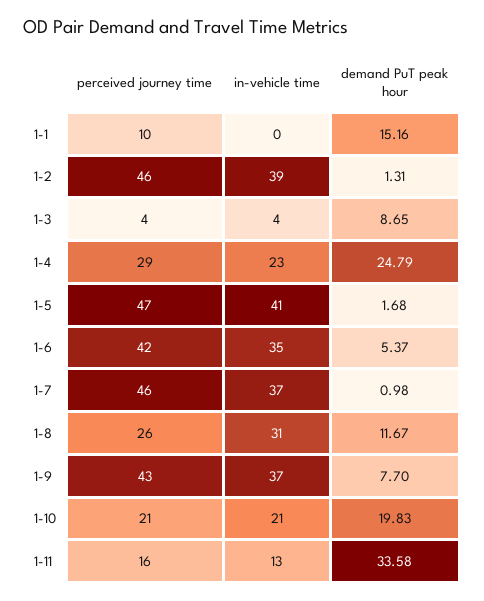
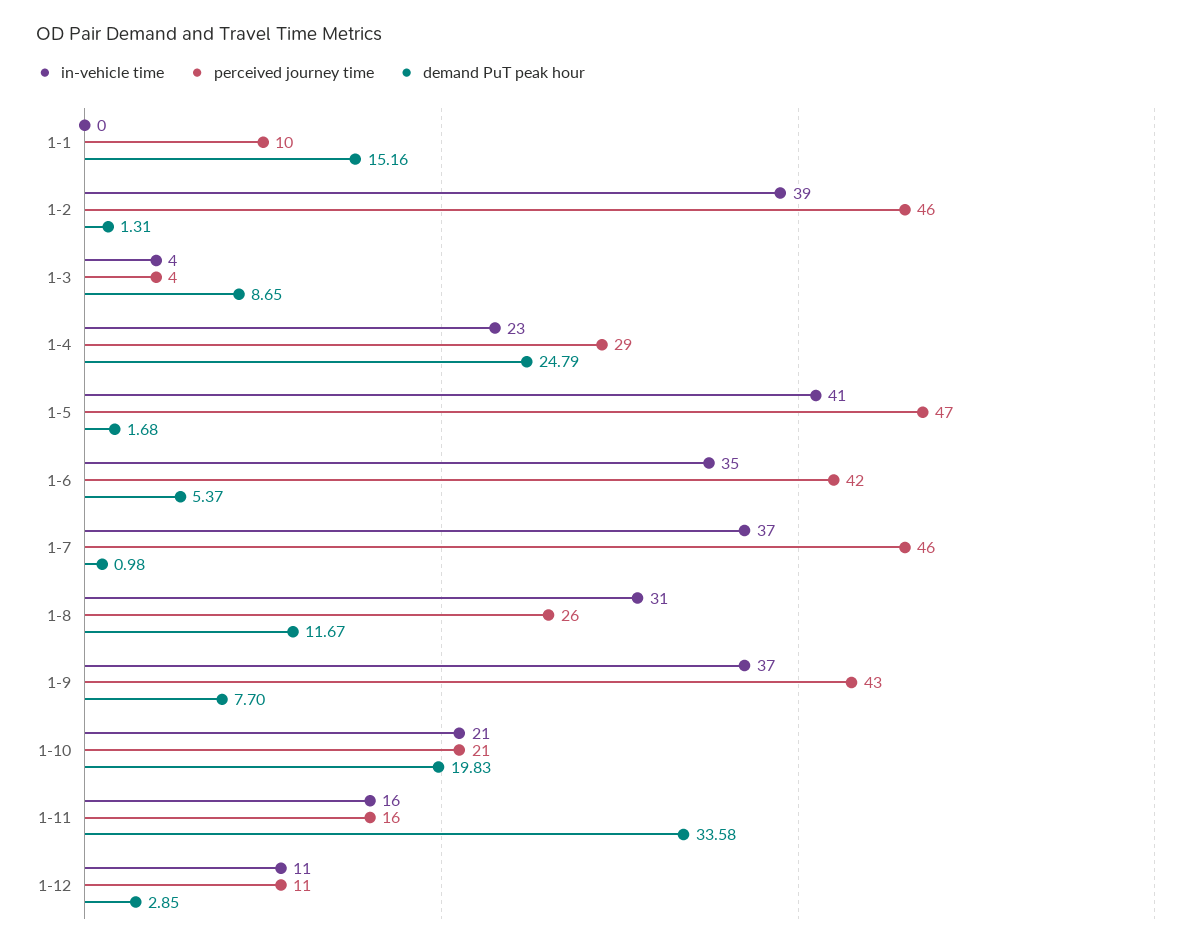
in-vehicle time, 1-11: 13 -> 16
in-vehicle time, 1-12: none -> 11
perceived journey time, 1-12: none -> 11
demand PuT peak hour, 1-12: none -> 2.85

